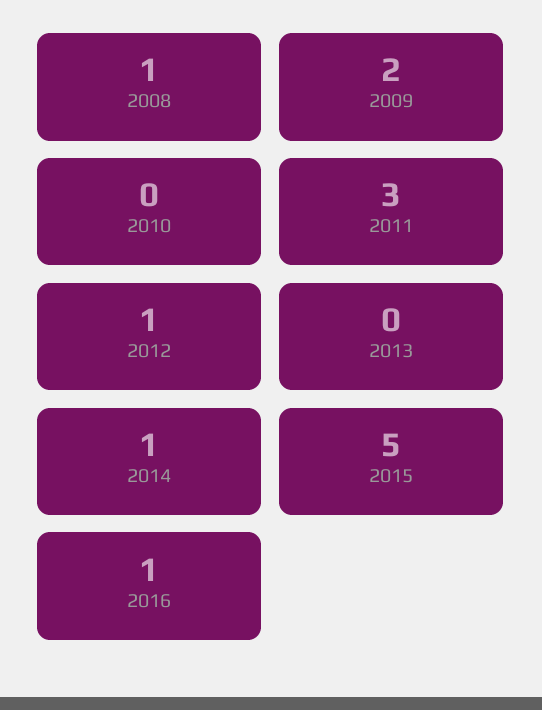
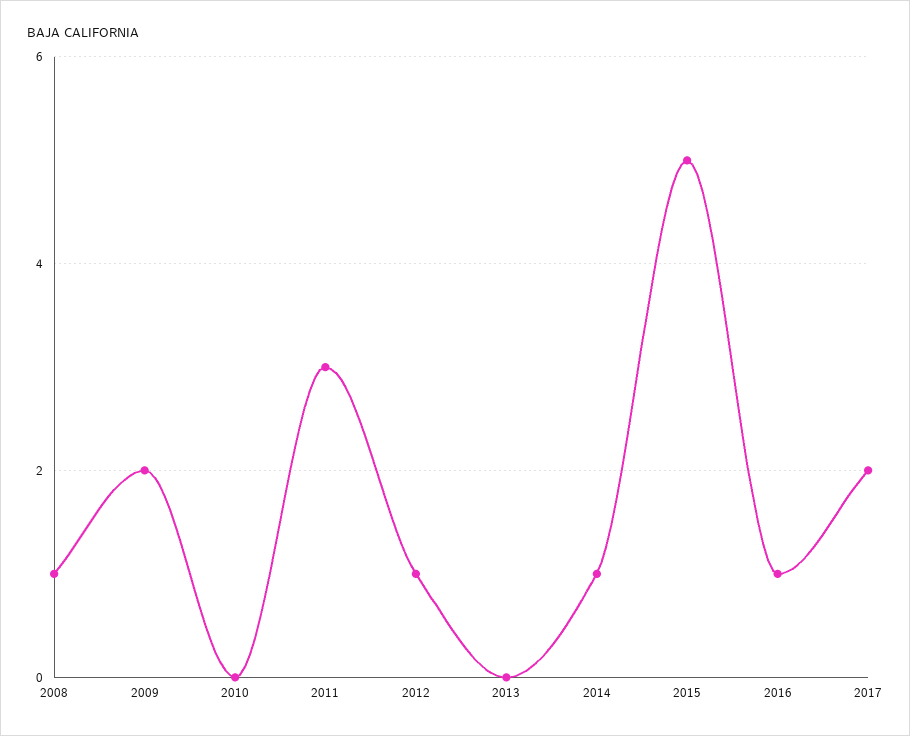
2017: none -> 2

